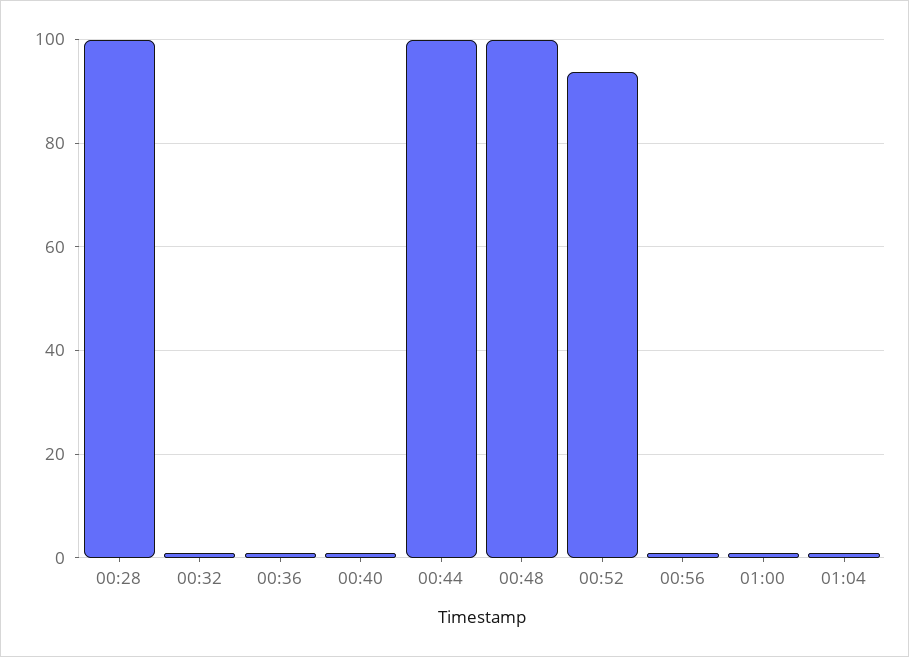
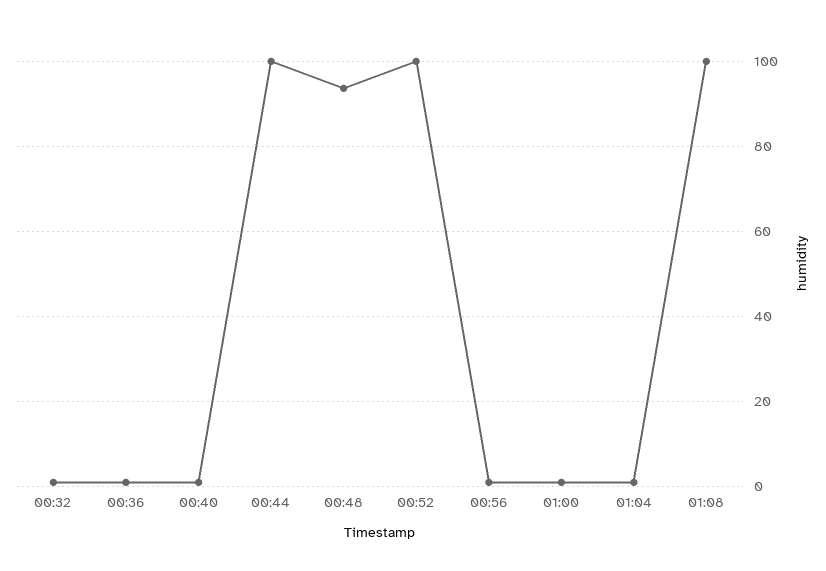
00:28: 100 -> none
00:48: 100 -> 94
00:52: 94 -> 100
01:08: none -> 100

